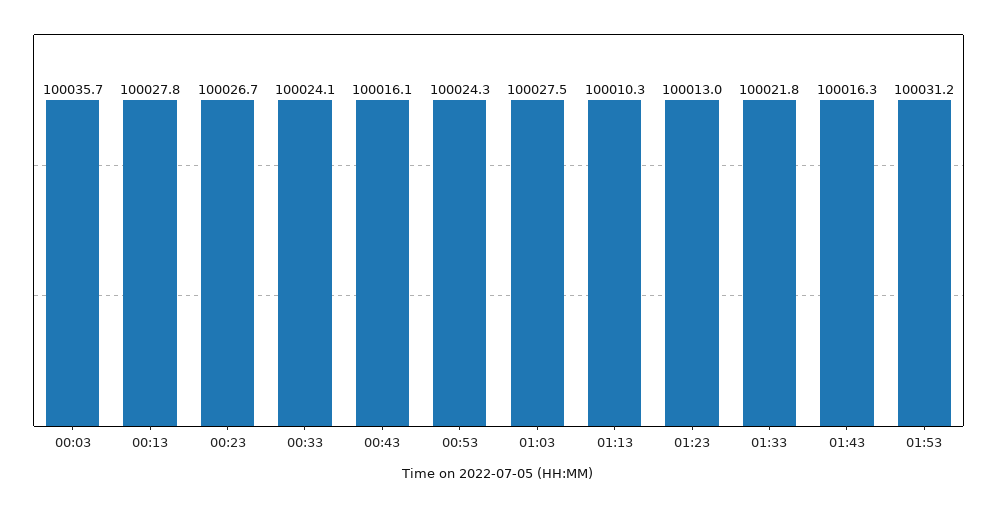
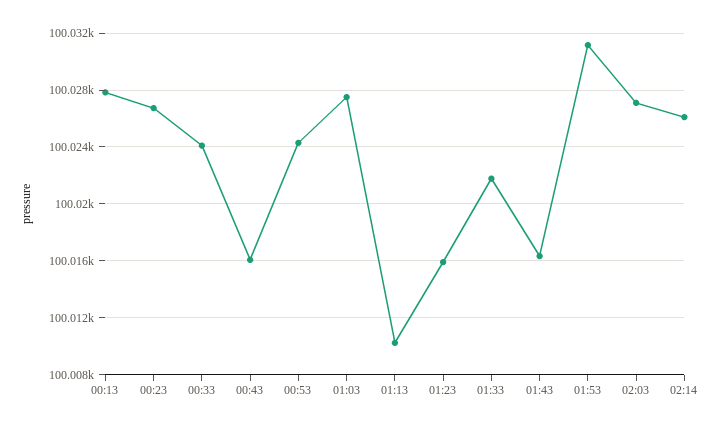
00:03: 100035.7 -> none
01:23: 100013 -> 100016
02:03: none -> 100027
02:14: none -> 100026

